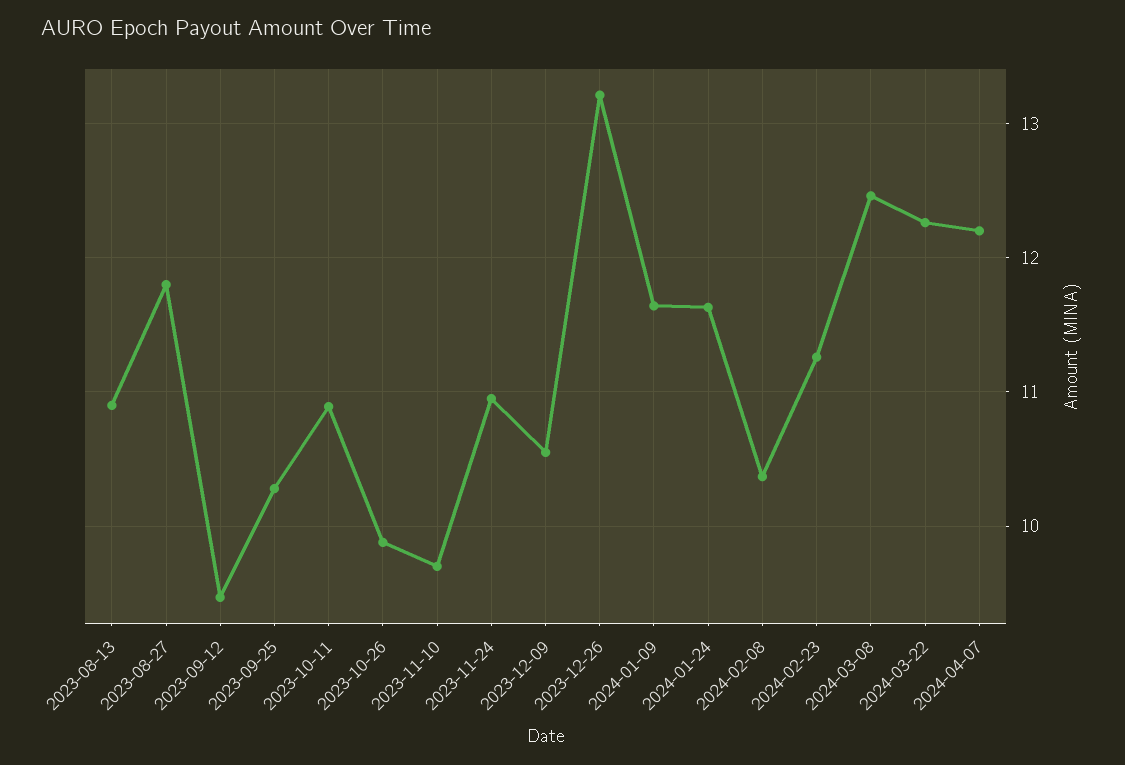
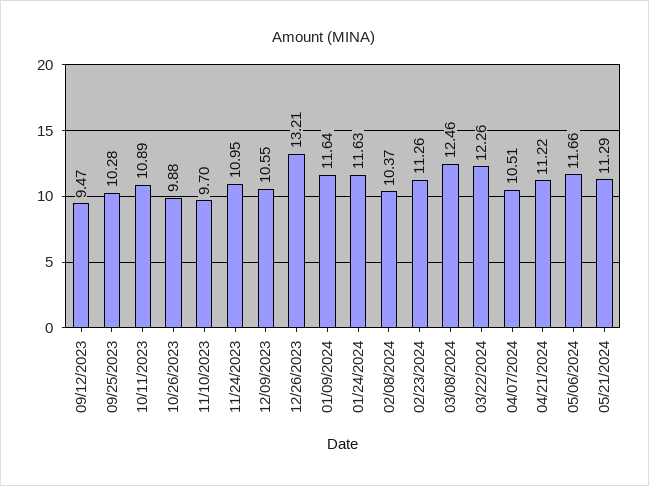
2023-08-13: 10.9 -> none
2023-08-27: 11.8 -> none
2024-04-07: 12.2 -> 10.51
04/21/2024: none -> 11.22
05/06/2024: none -> 11.66
05/21/2024: none -> 11.29

